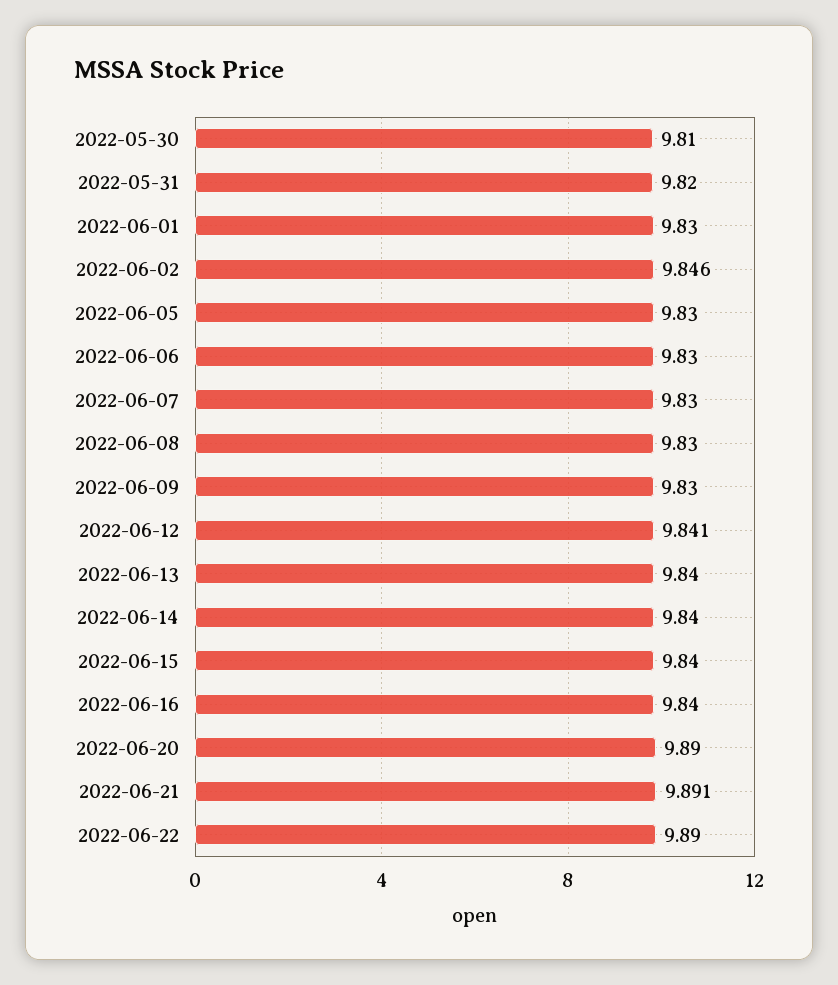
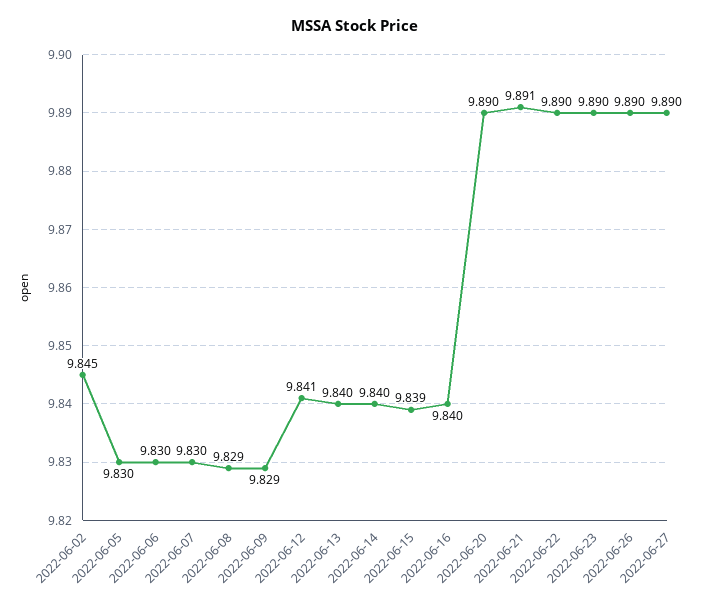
2022-05-30: 9.81 -> none
2022-05-31: 9.82 -> none
2022-06-01: 9.83 -> none
2022-06-02: 9.846 -> 9.845
2022-06-08: 9.83 -> 9.829
2022-06-09: 9.83 -> 9.829
2022-06-15: 9.84 -> 9.839
2022-06-23: none -> 9.89
2022-06-26: none -> 9.89
2022-06-27: none -> 9.89

